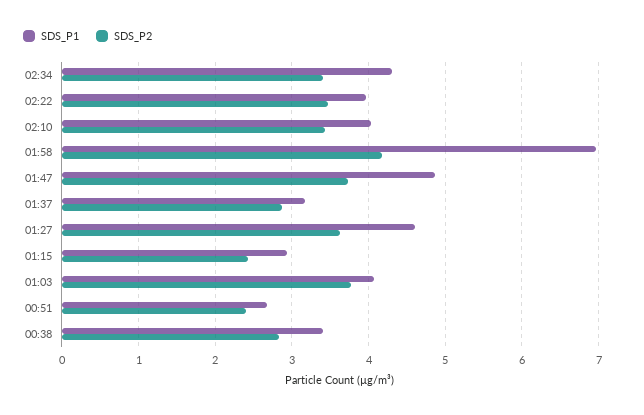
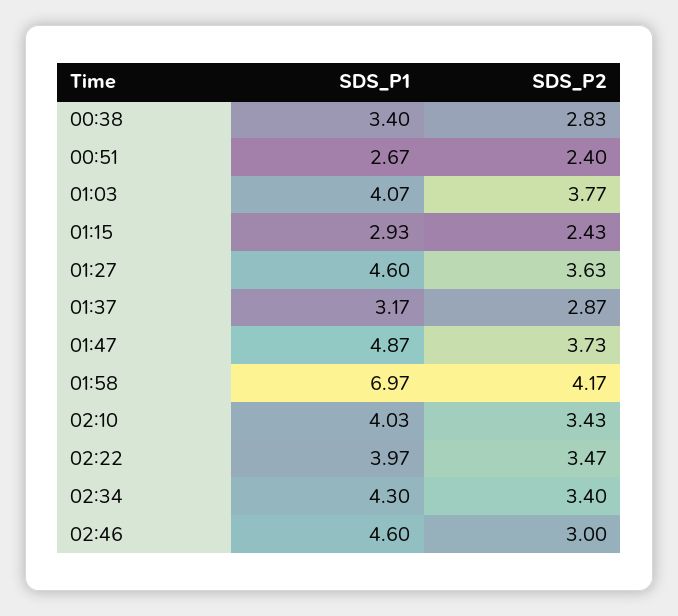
SDS_P1, 02:46: none -> 4.6
SDS_P2, 02:46: none -> 3

